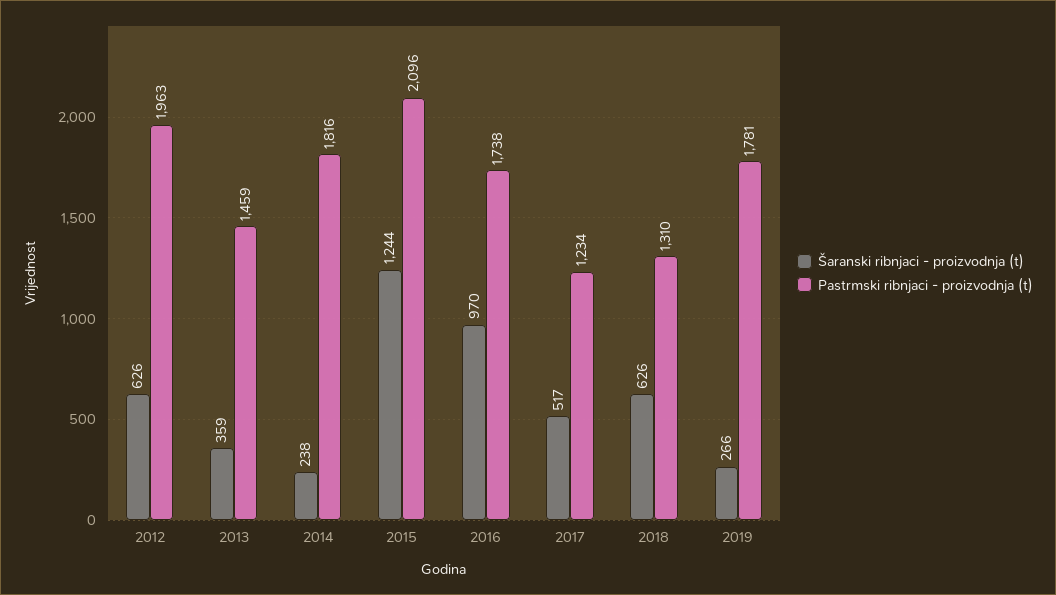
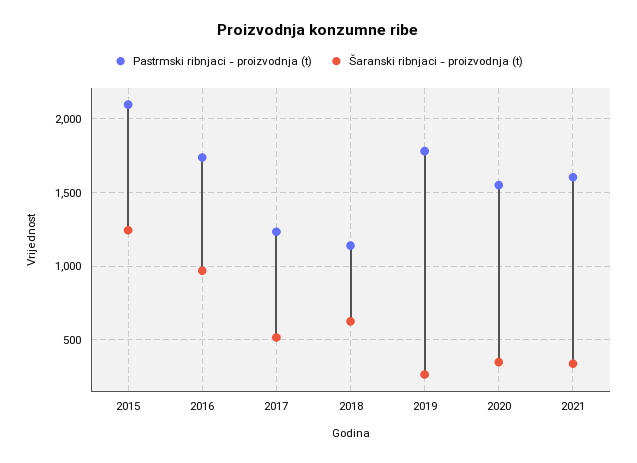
Šaranski ribnjaci - proizvodnja (t), 2012: 626 -> none
Pastrmski ribnjaci - proizvodnja (t), 2012: 1963 -> none
Šaranski ribnjaci - proizvodnja (t), 2013: 359 -> none
Pastrmski ribnjaci - proizvodnja (t), 2013: 1459 -> none
Šaranski ribnjaci - proizvodnja (t), 2014: 238 -> none
Pastrmski ribnjaci - proizvodnja (t), 2014: 1816 -> none
Pastrmski ribnjaci - proizvodnja (t), 2018: 1310 -> 1150
Pastrmski ribnjaci - proizvodnja (t), 2020: none -> 1550
Šaranski ribnjaci - proizvodnja (t), 2020: none -> 350
Pastrmski ribnjaci - proizvodnja (t), 2021: none -> 1600
Šaranski ribnjaci - proizvodnja (t), 2021: none -> 350

